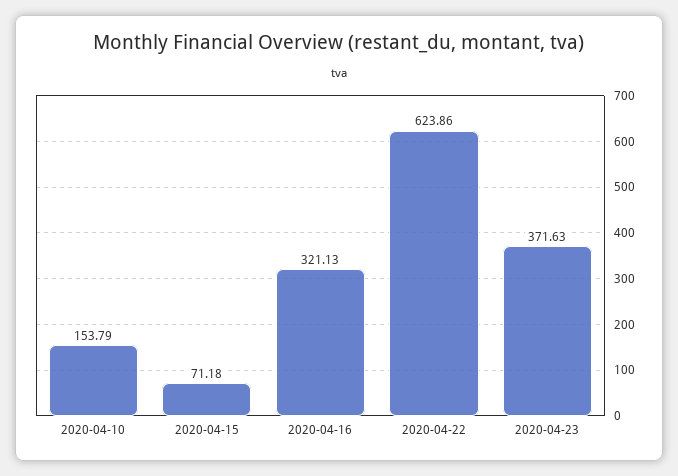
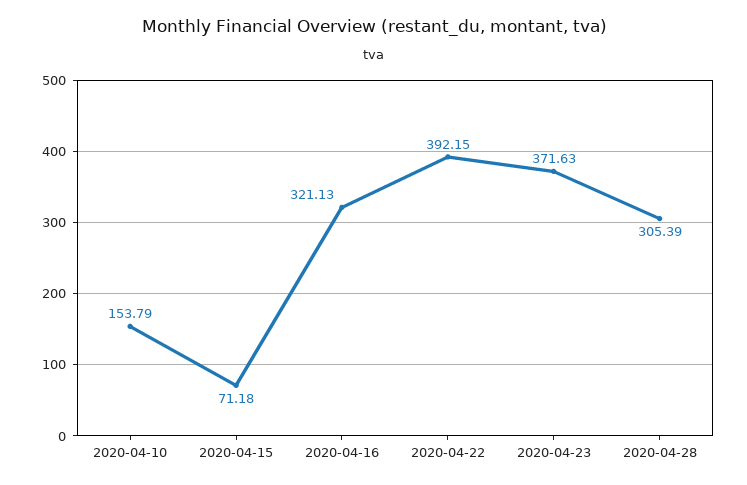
2020-04-22: 623.86 -> 392.15
2020-04-28: none -> 305.39

